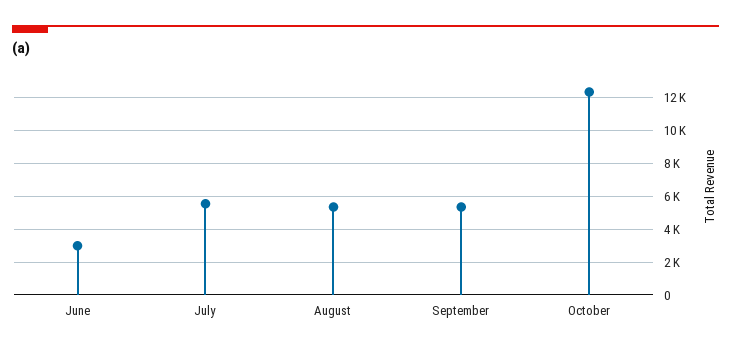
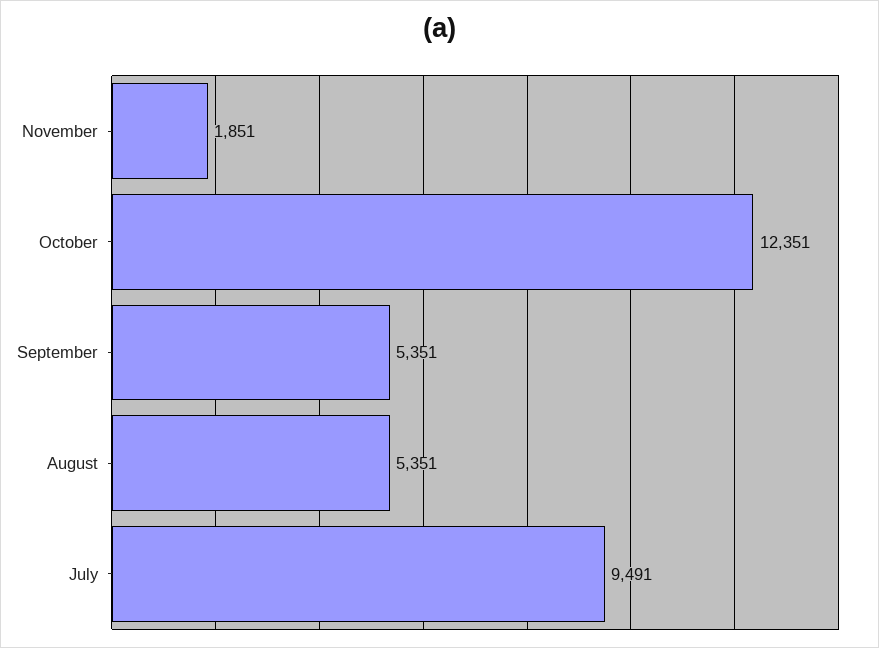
June: 3000 -> none
July: 5500 -> 9491
November: none -> 1851

